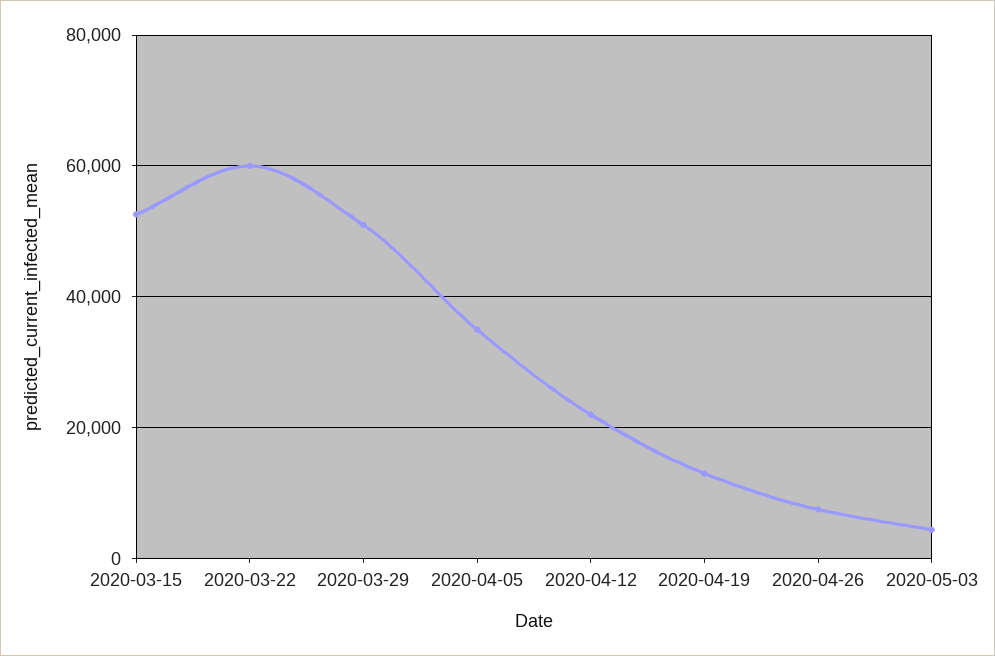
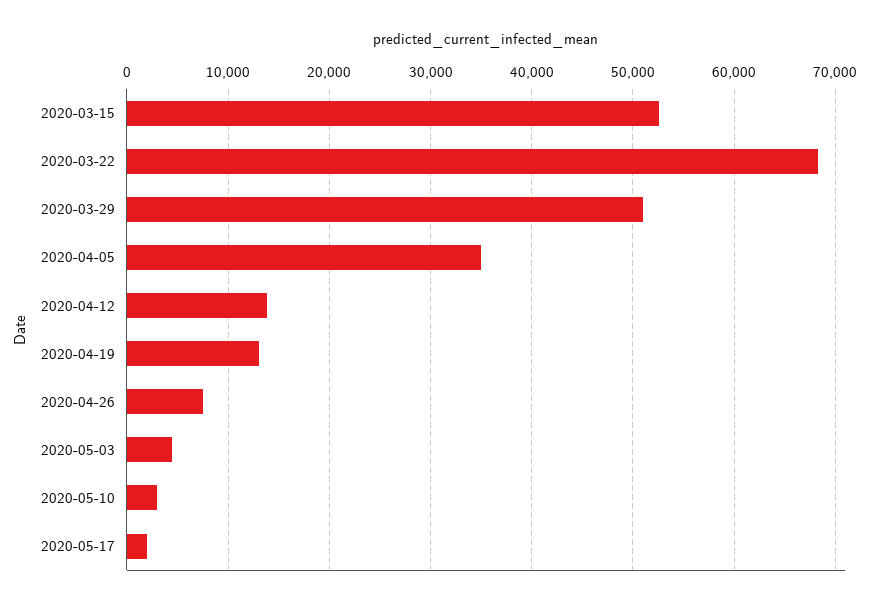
2020-03-22: 60000 -> 68000
2020-04-12: 22000 -> 14000
2020-05-10: none -> 3000
2020-05-17: none -> 2000

